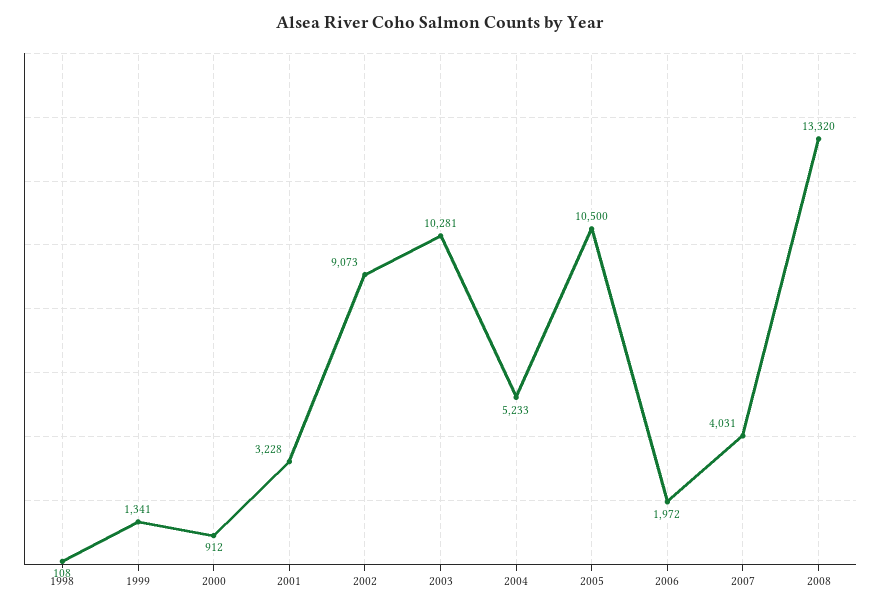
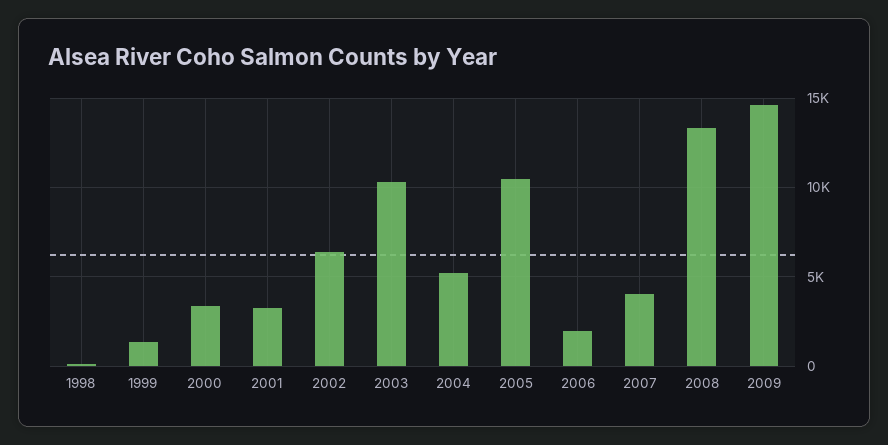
2000: 912 -> 3500
2002: 9073 -> 6500
2009: none -> 14500

